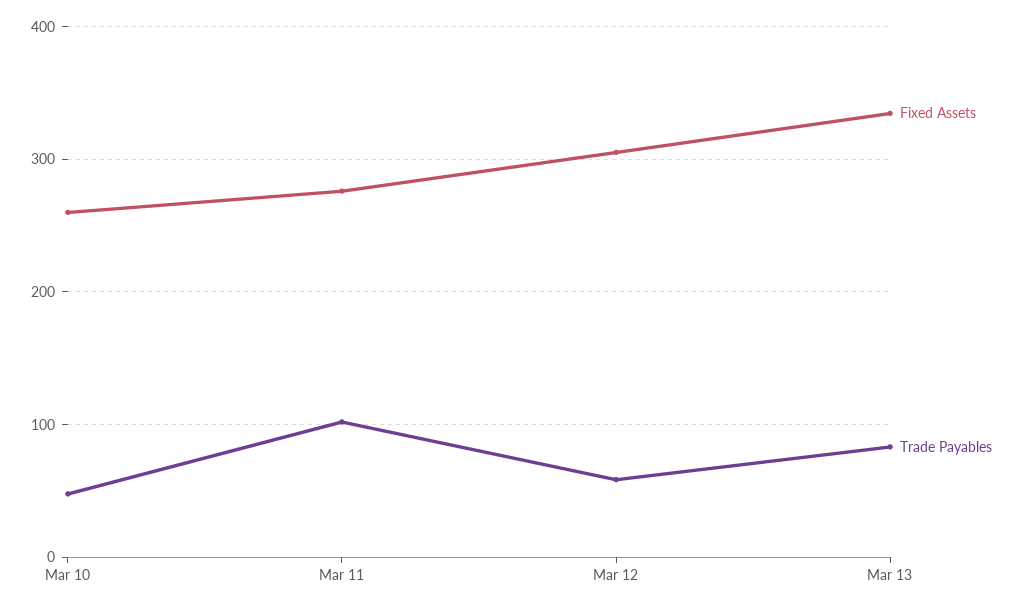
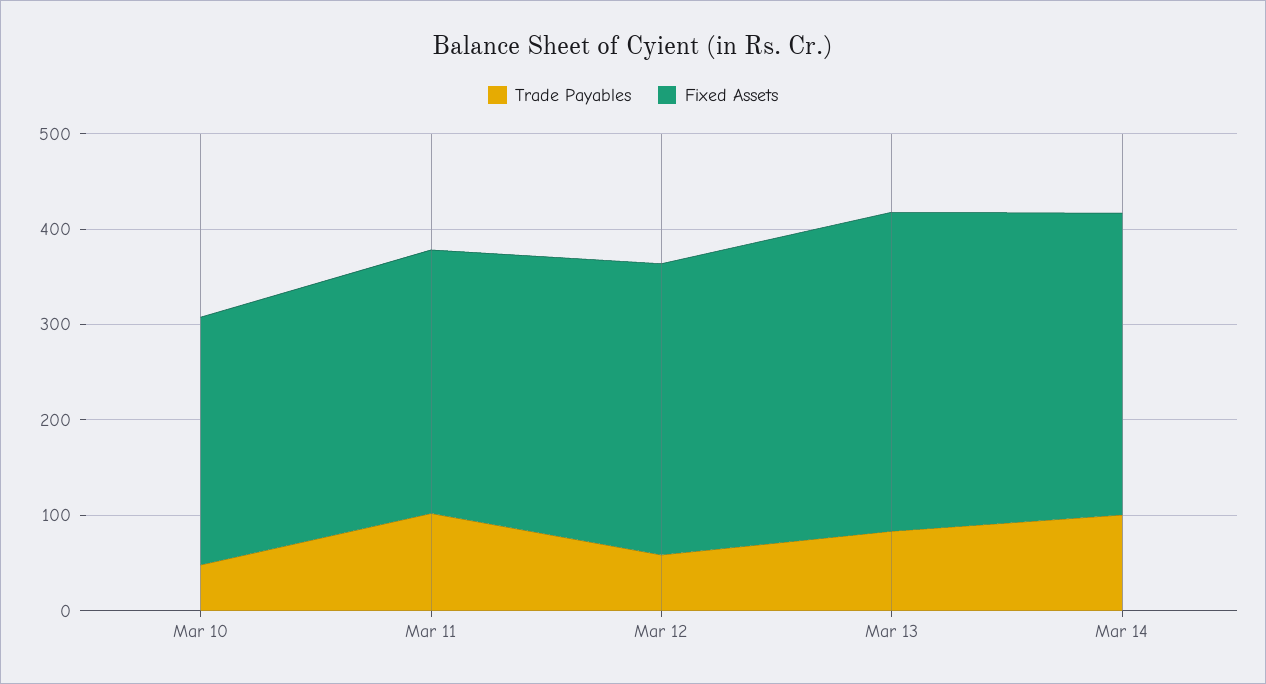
Trade Payables, Mar 14: none -> 100
Fixed Assets, Mar 14: none -> 320

